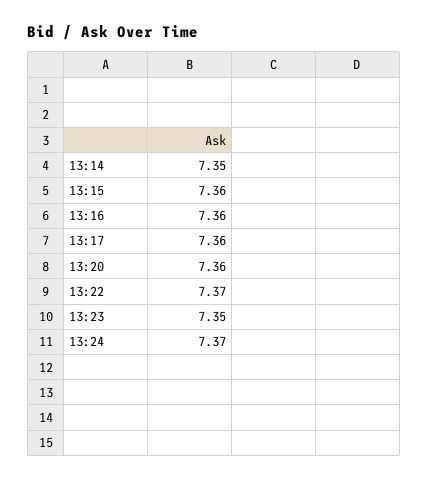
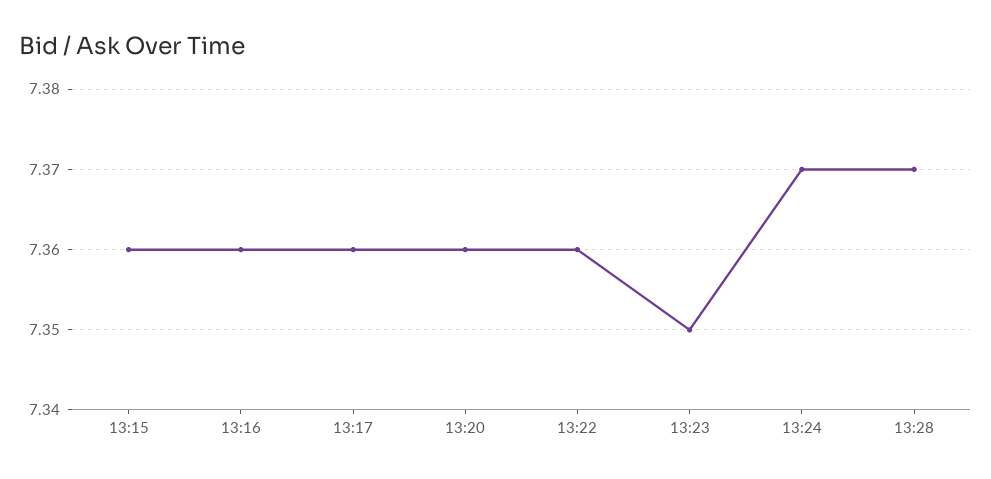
13:14: 7.35 -> none
13:22: 7.37 -> 7.36
13:28: none -> 7.37

